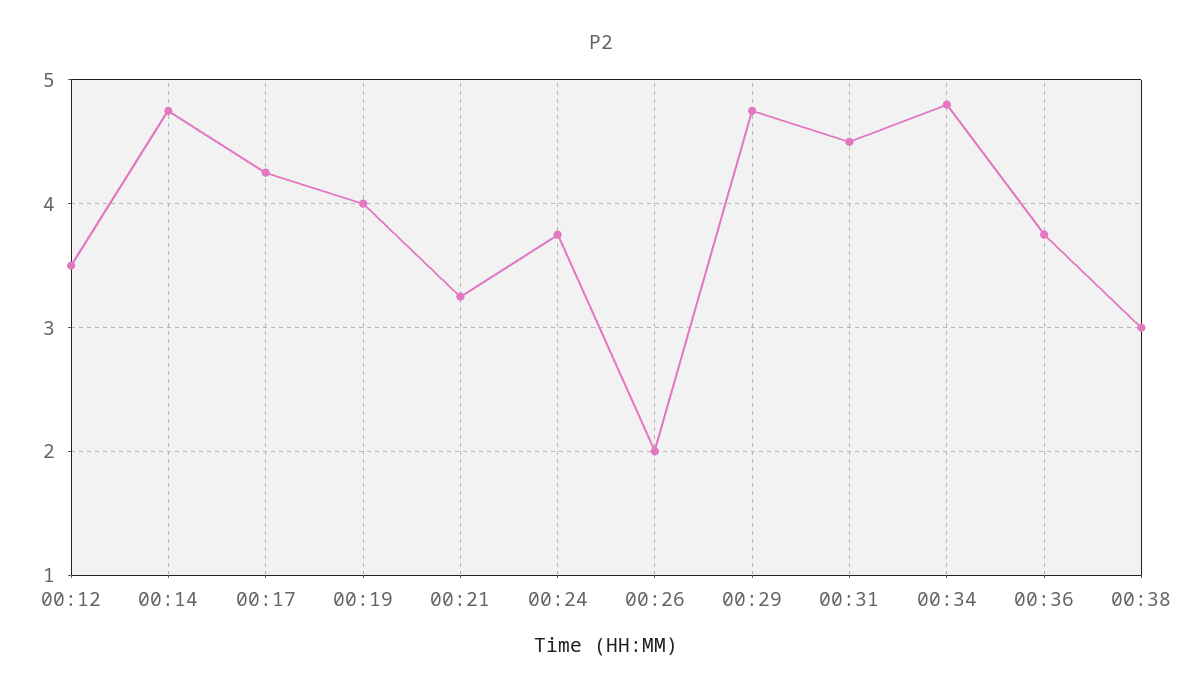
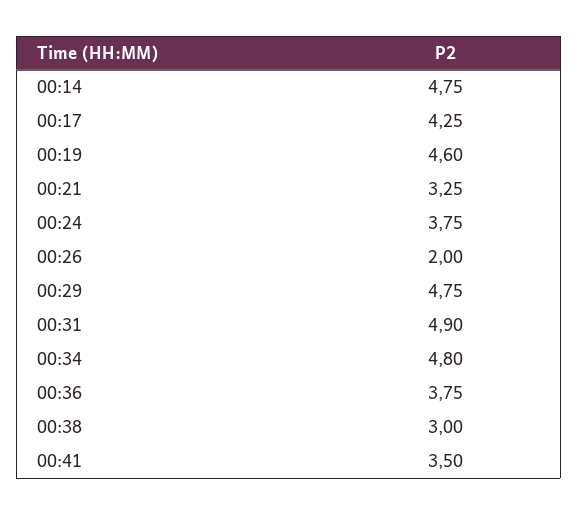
00:12: 3.5 -> none
00:19: 4 -> 4.6
00:31: 4.5 -> 4.9
00:41: none -> 3.5

